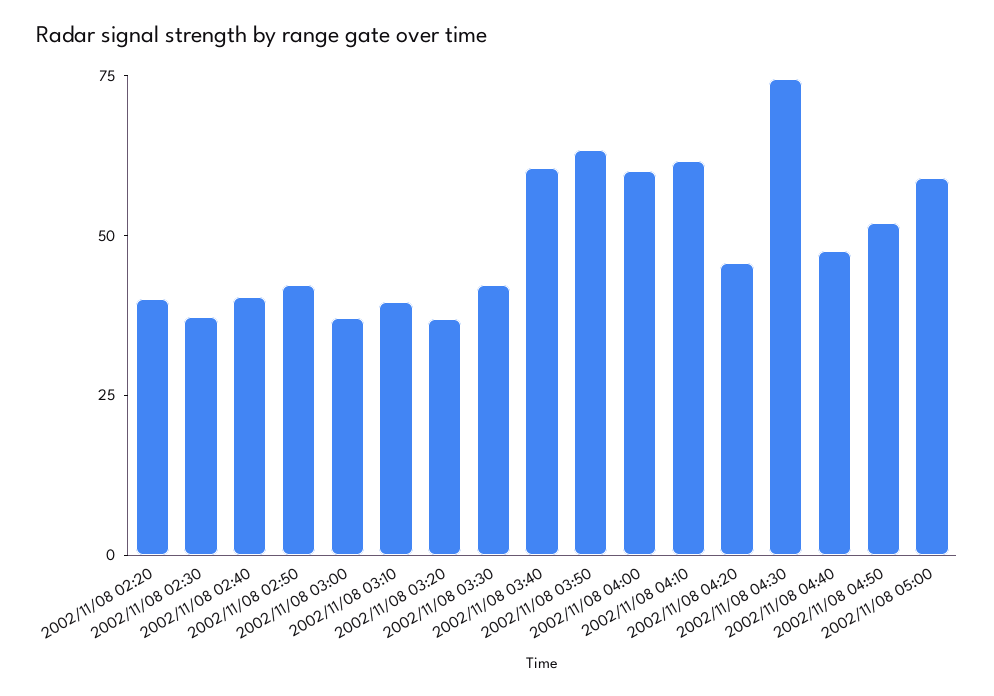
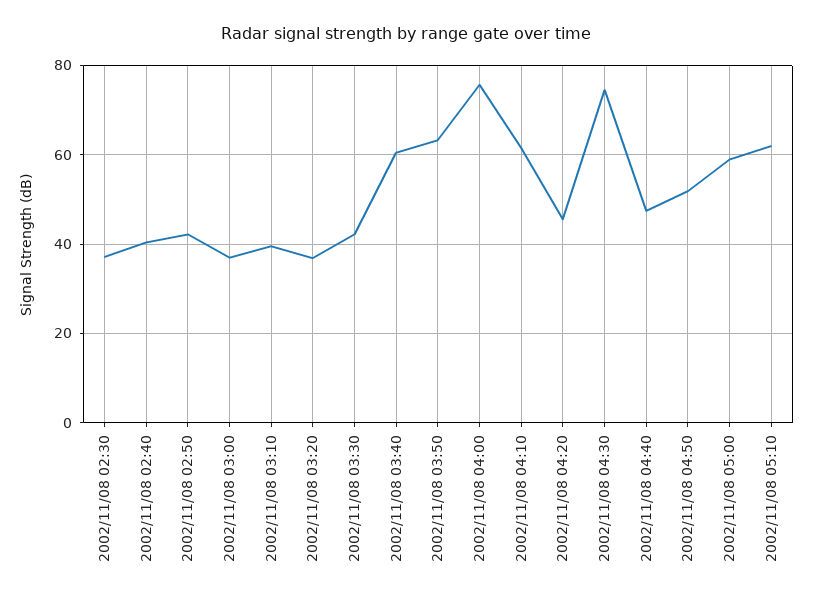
2002/11/08 02:20: 40 -> none
2002/11/08 04:00: 60 -> 76
2002/11/08 05:10: none -> 62

